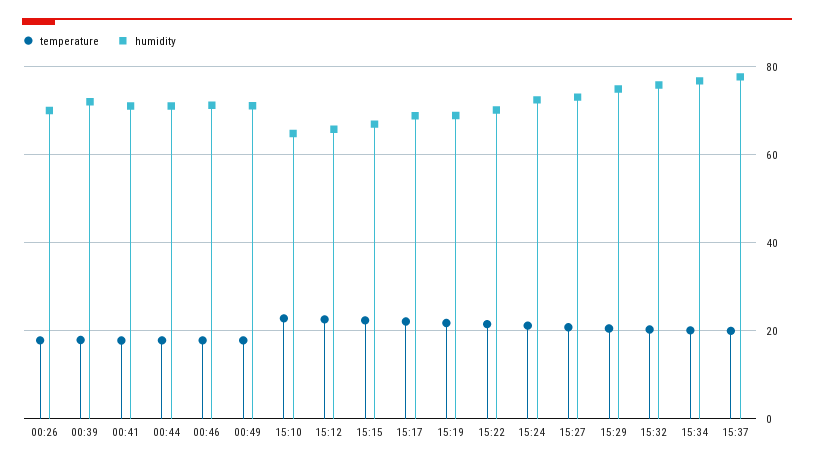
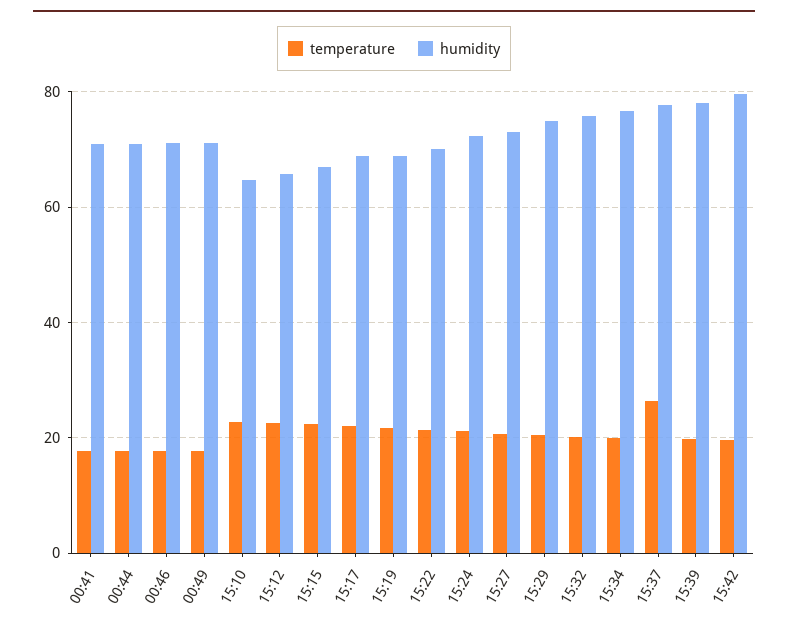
temperature, 00:26: 18 -> none
humidity, 00:26: 70 -> none
temperature, 00:39: 18 -> none
humidity, 00:39: 72 -> none
temperature, 15:37: 20 -> 26
temperature, 15:39: none -> 20
humidity, 15:39: none -> 78
temperature, 15:42: none -> 20
humidity, 15:42: none -> 80

